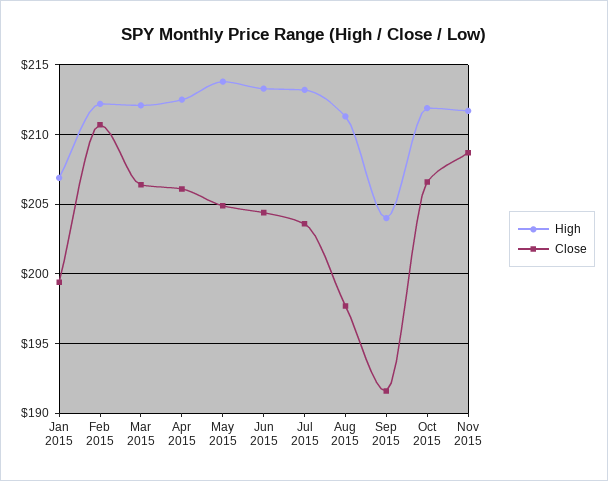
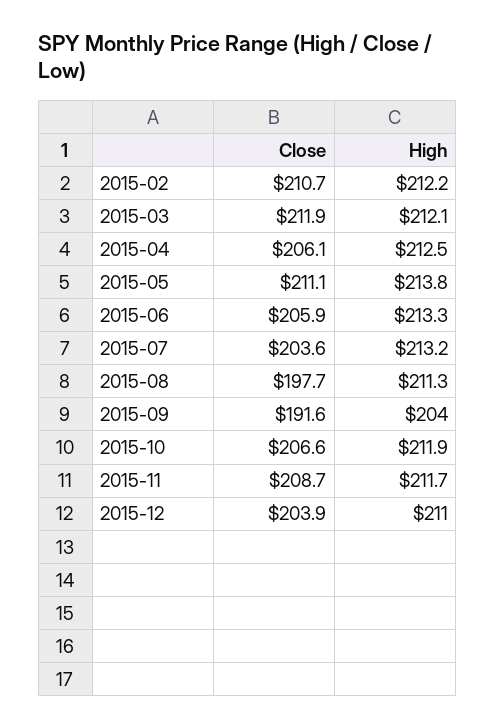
High, Jan 2015: 207 -> none
Close, Jan 2015: 199.5 -> none
Close, Mar 2015: 206.5 -> 211.9
Close, May 2015: 205 -> 211.1
Close, Jun 2015: 204.5 -> 205.9
Close, 2015-12: none -> 203.9
High, 2015-12: none -> 211

